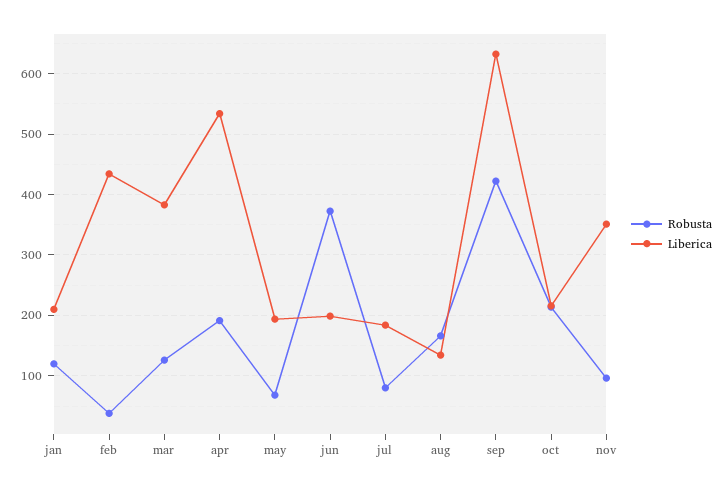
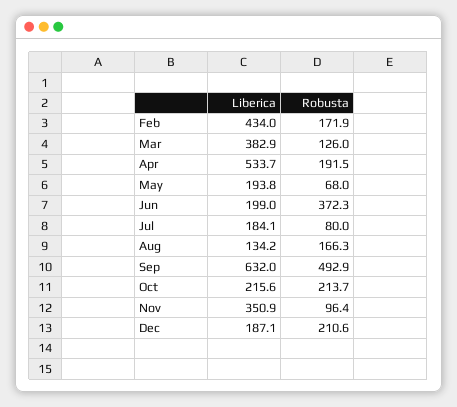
Robusta, jan: 120 -> none
Liberica, jan: 210 -> none
Robusta, feb: 40 -> 171.9
Robusta, sep: 420 -> 492.9
Liberica, Dec: none -> 187.1
Robusta, Dec: none -> 210.6

